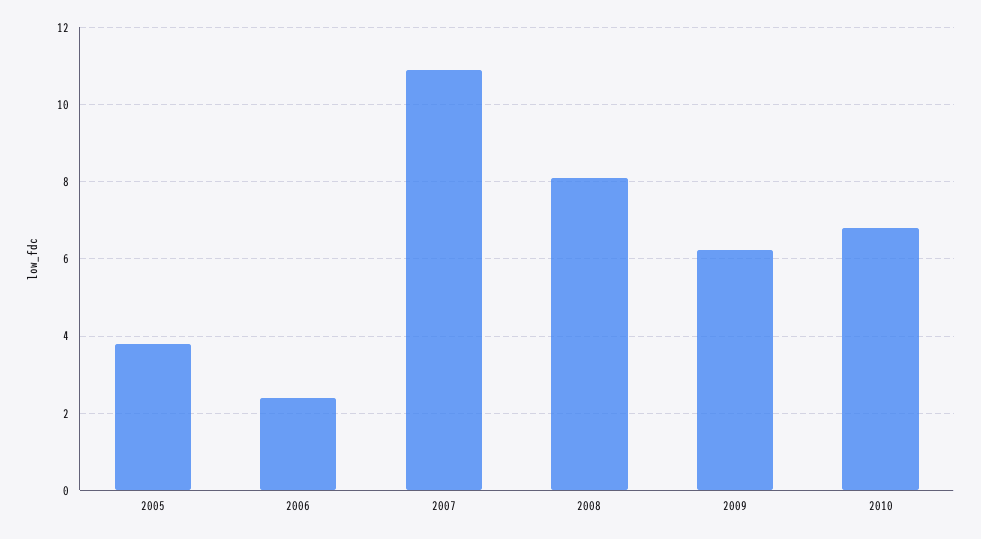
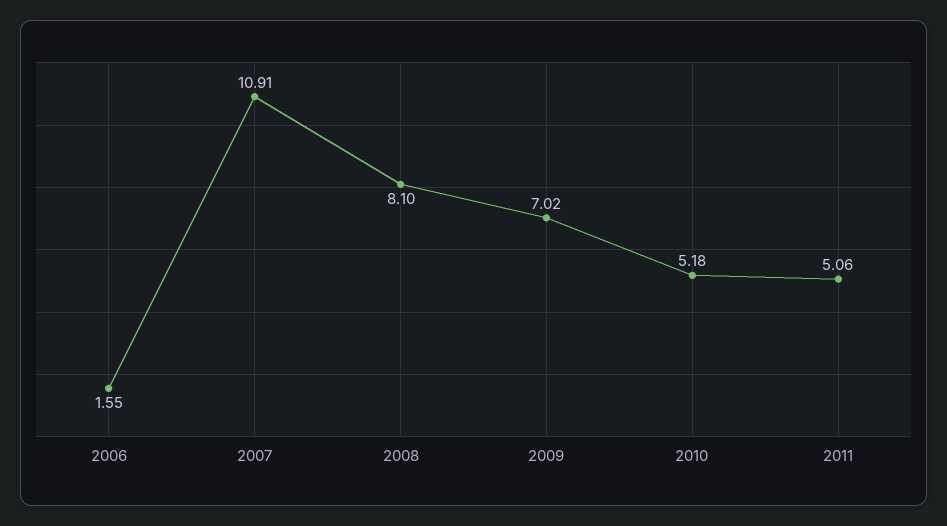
2005: 3.8 -> none
2006: 2.4 -> 1.55
2009: 6.2 -> 7.02
2010: 6.8 -> 5.18
2011: none -> 5.06

